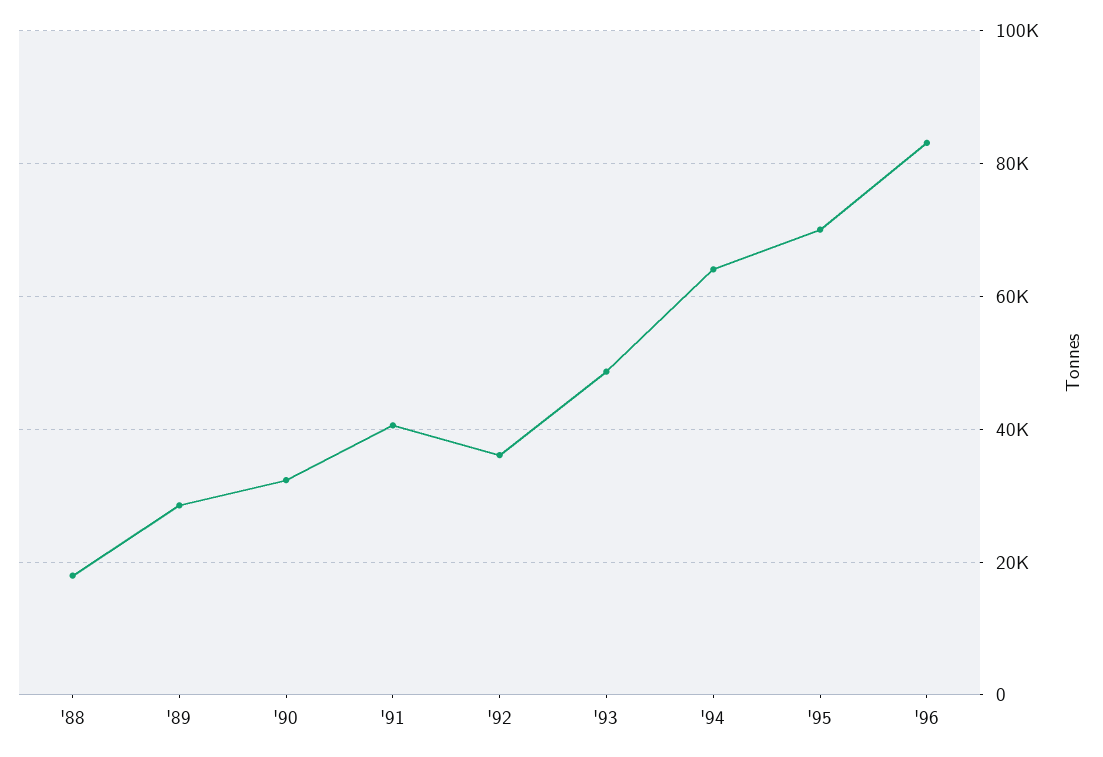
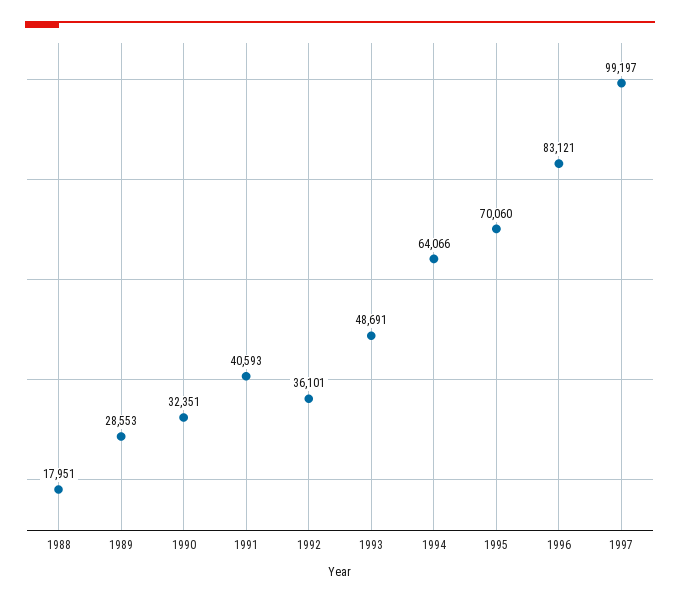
1997: none -> 99197

